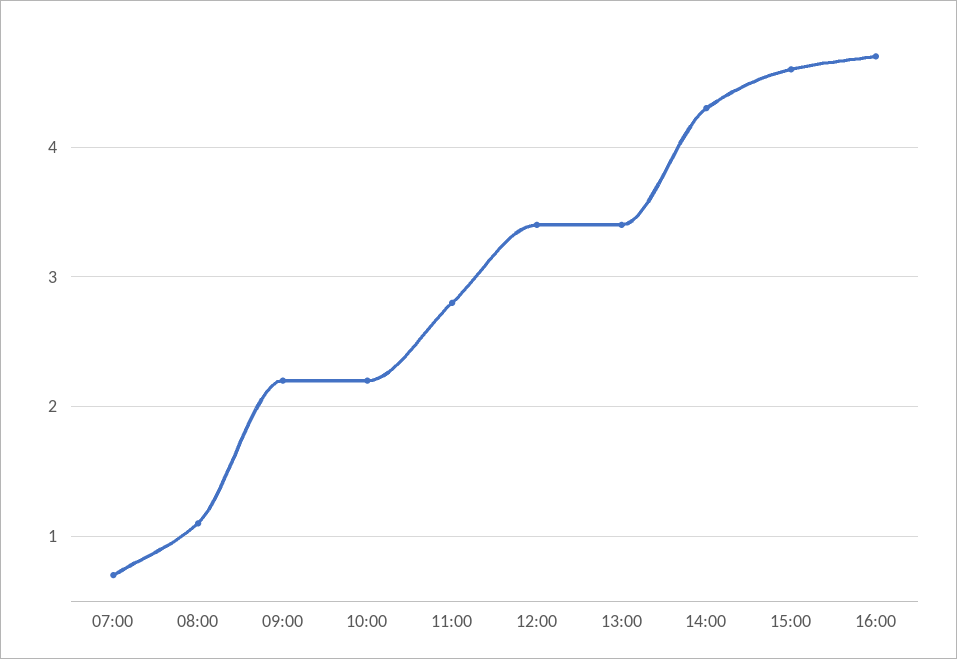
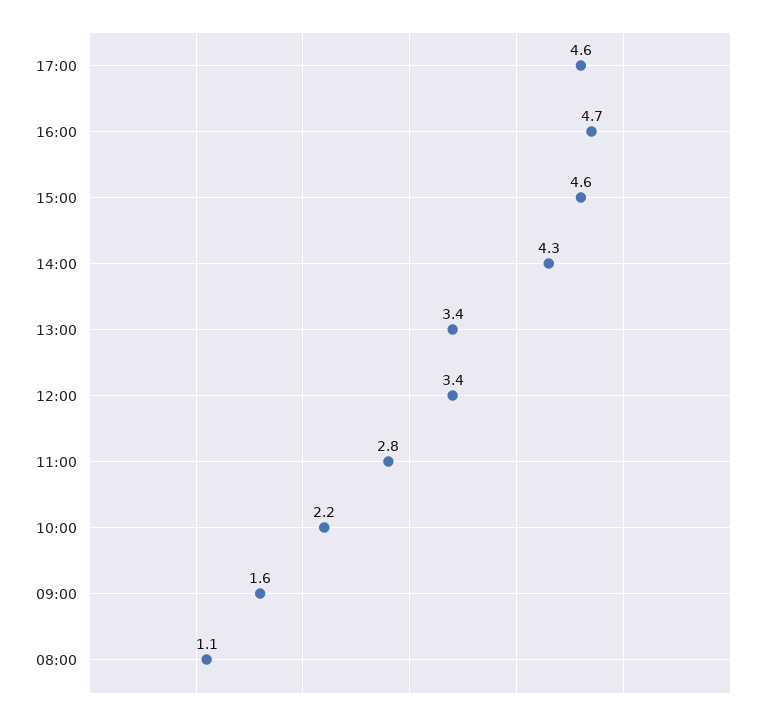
07:00: 0.7 -> none
09:00: 2.2 -> 1.6
17:00: none -> 4.6

